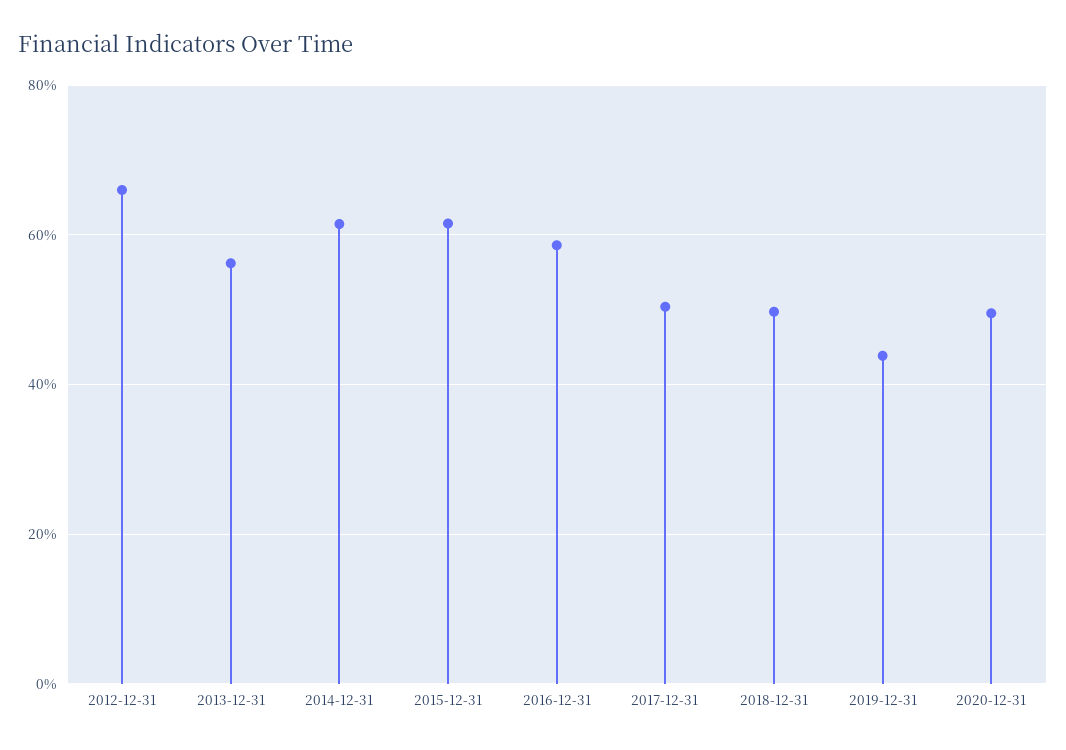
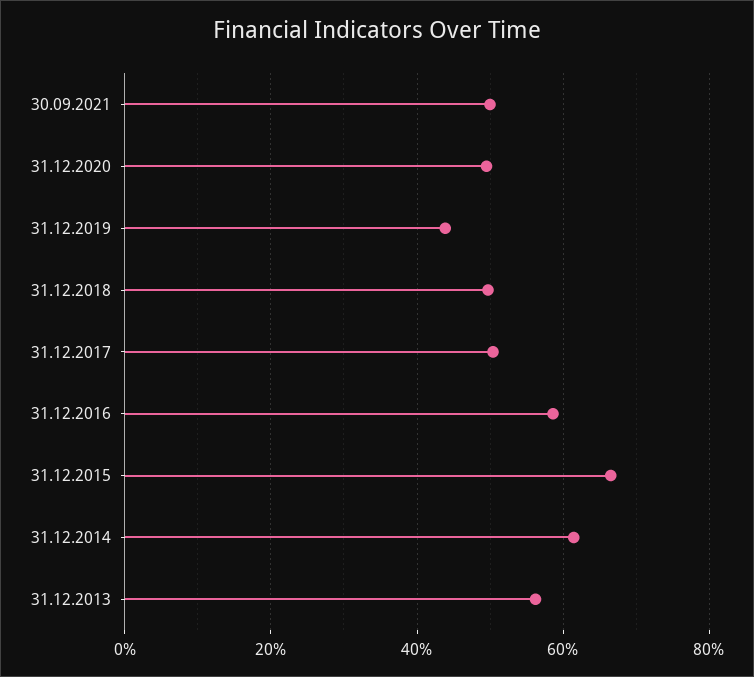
2012-12-31: 66 -> none
2015-12-31: 62 -> 66
30.09.2021: none -> 50

